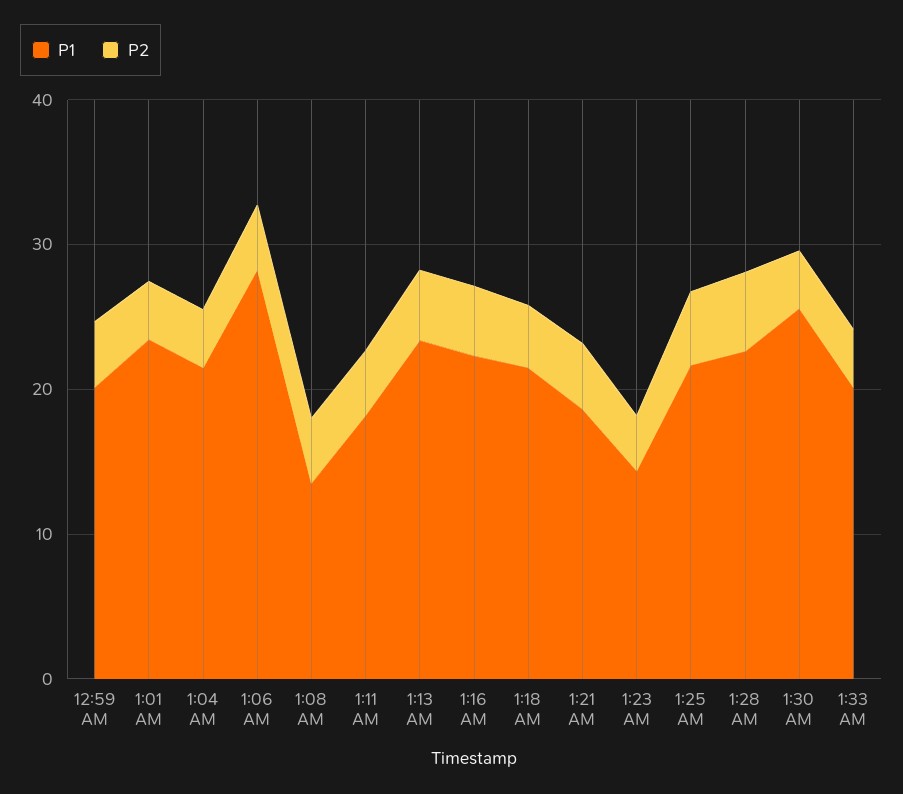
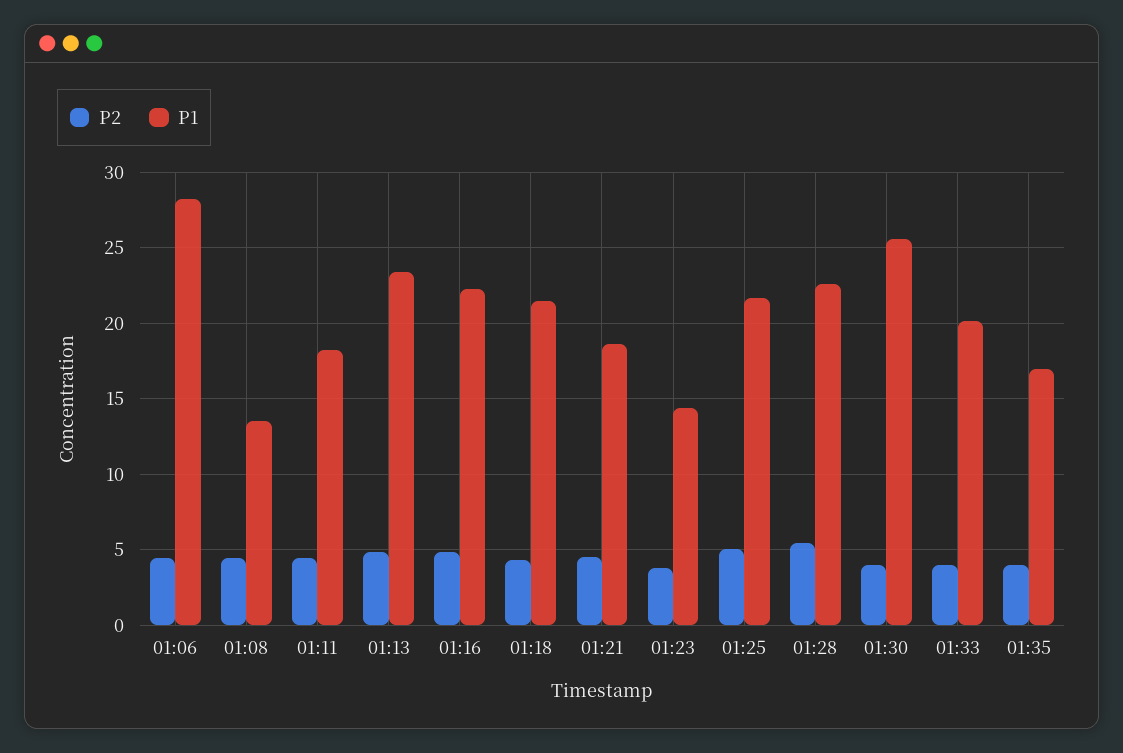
P1, 12:59 AM: 20 -> none
P2, 12:59 AM: 4 -> none
P1, 1:01 AM: 24 -> none
P2, 1:01 AM: 4 -> none
P1, 1:04 AM: 22 -> none
P2, 1:04 AM: 4 -> none
P2, 01:35: none -> 4
P1, 01:35: none -> 17

